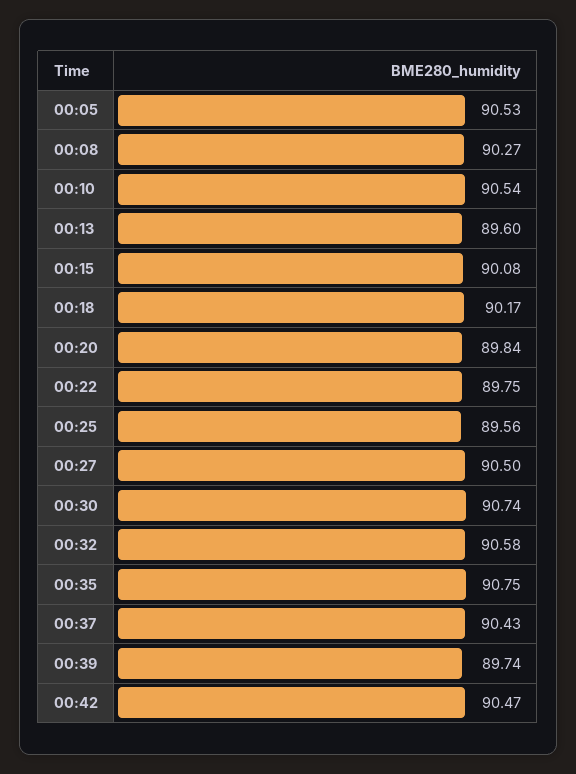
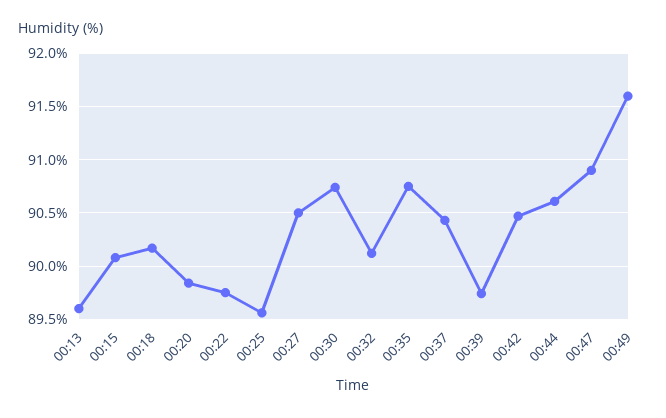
00:05: 90.53 -> none
00:08: 90.27 -> none
00:10: 90.54 -> none
00:32: 90.58 -> 90.1
00:44: none -> 90.6
00:47: none -> 90.9
00:49: none -> 91.6

